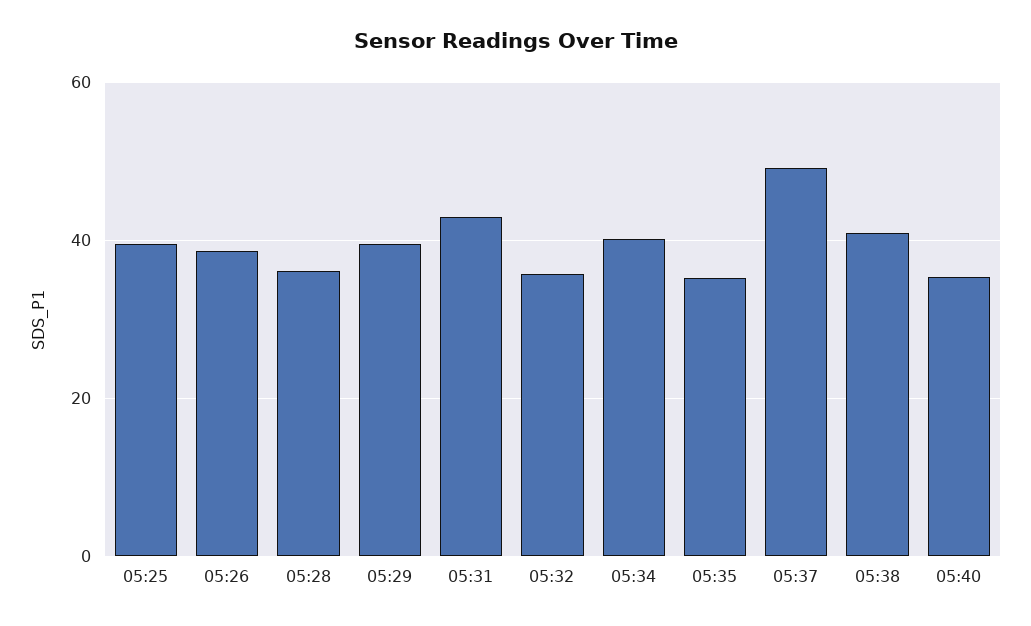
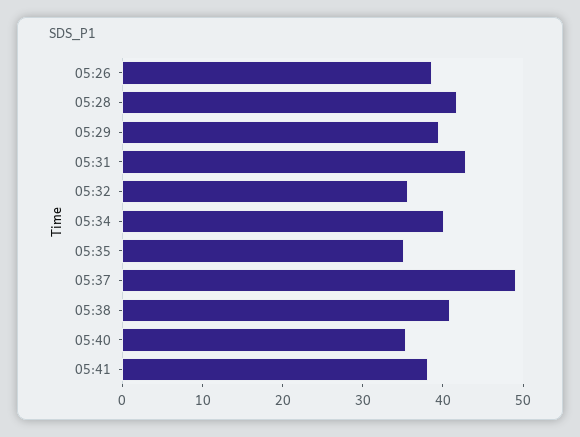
05:25: 40 -> none
05:28: 36 -> 42
05:41: none -> 38

